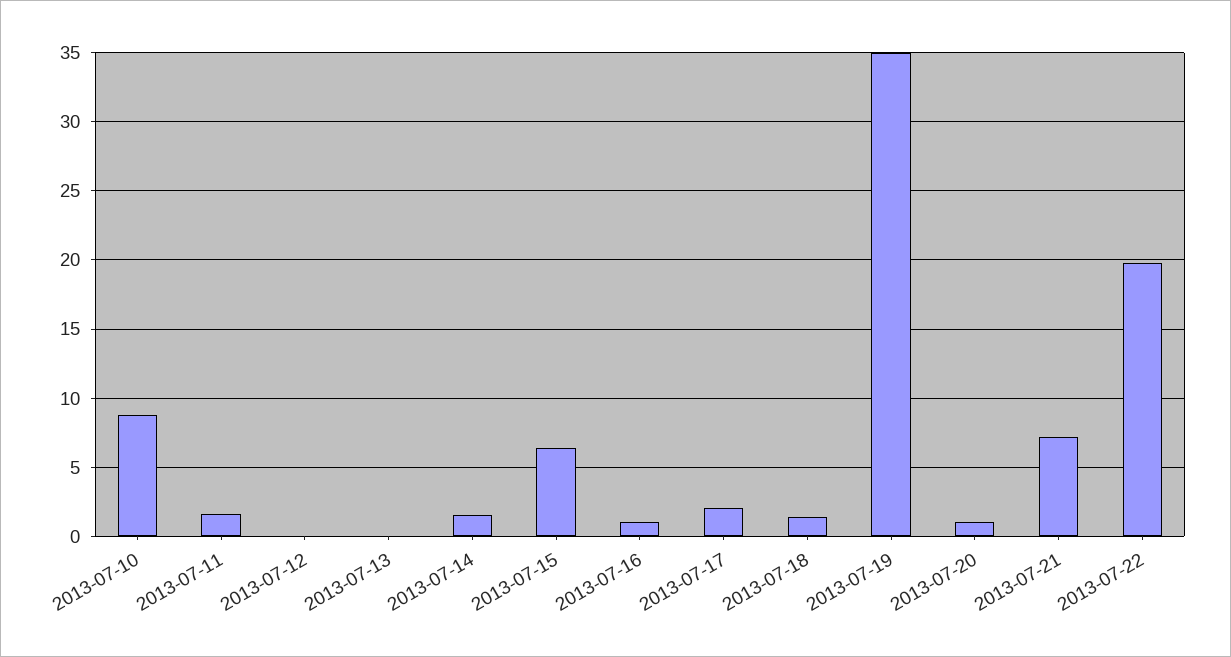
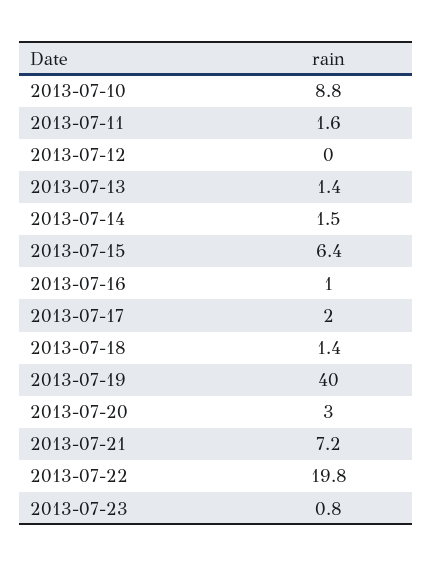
2013-07-13: 0 -> 1.4
2013-07-19: 35 -> 40
2013-07-20: 1 -> 3
2013-07-23: none -> 0.8

